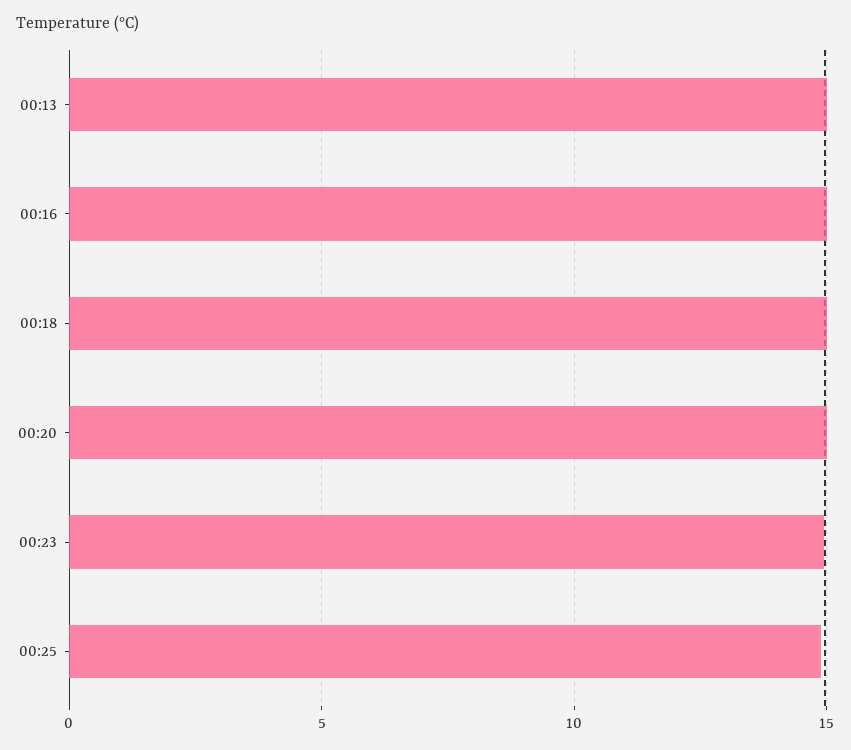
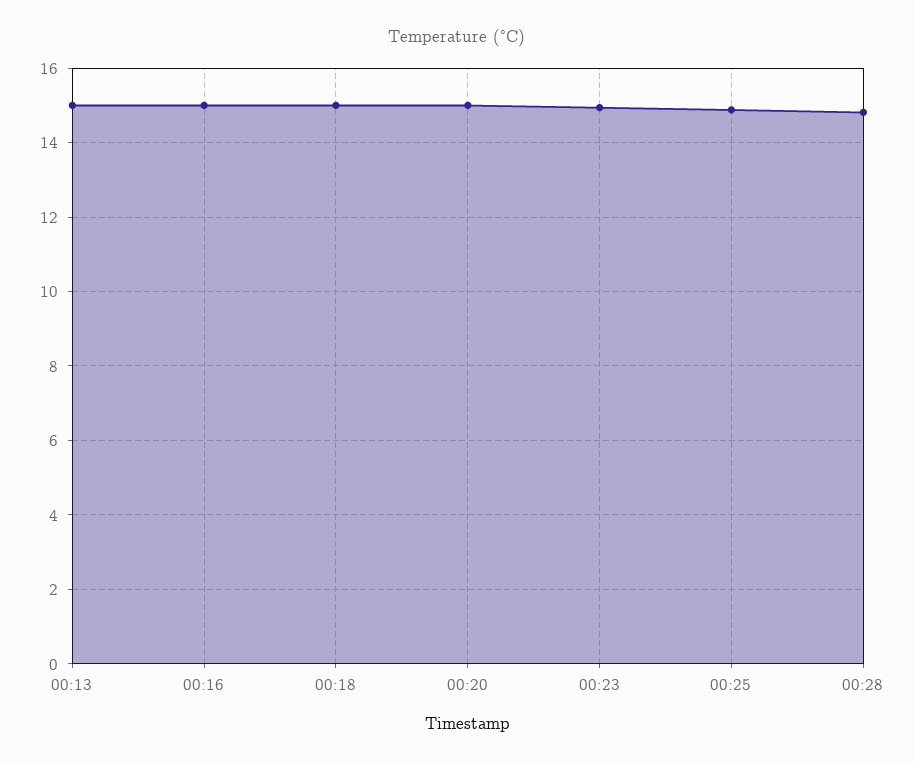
00:28: none -> 14.8

